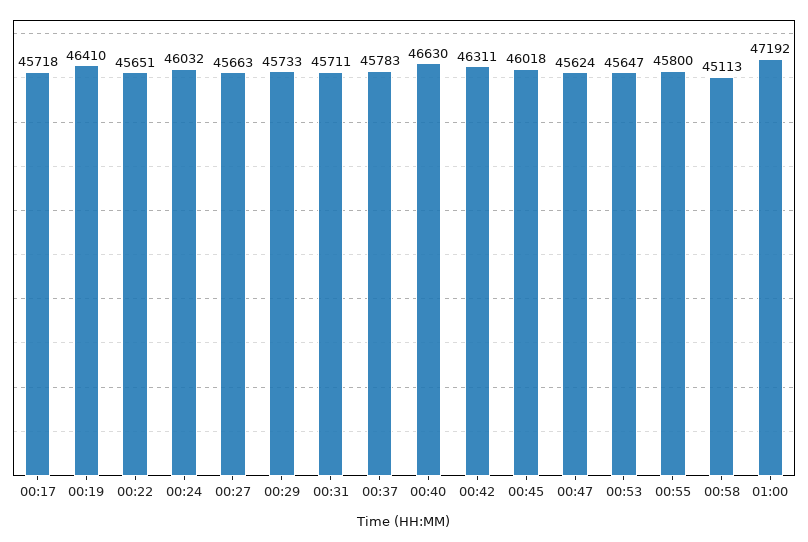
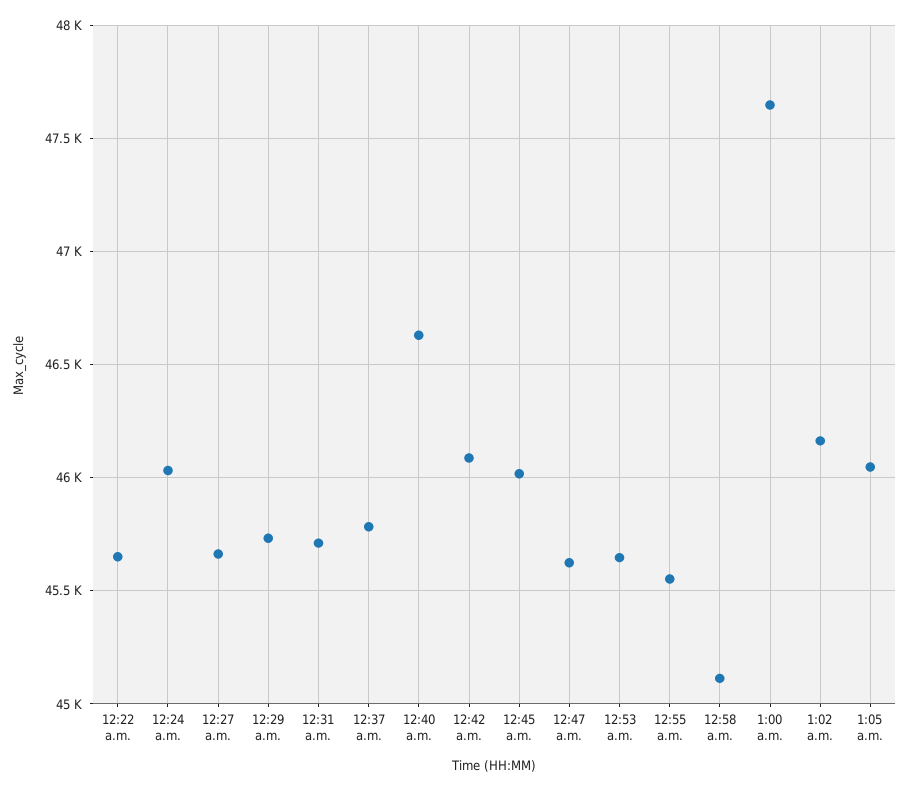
00:17: 45718 -> none
00:19: 46410 -> none
00:42: 46311 -> 46100
00:55: 45800 -> 45550
01:00: 47192 -> 47650
1:02 a.m.: none -> 46150
1:05 a.m.: none -> 46050

